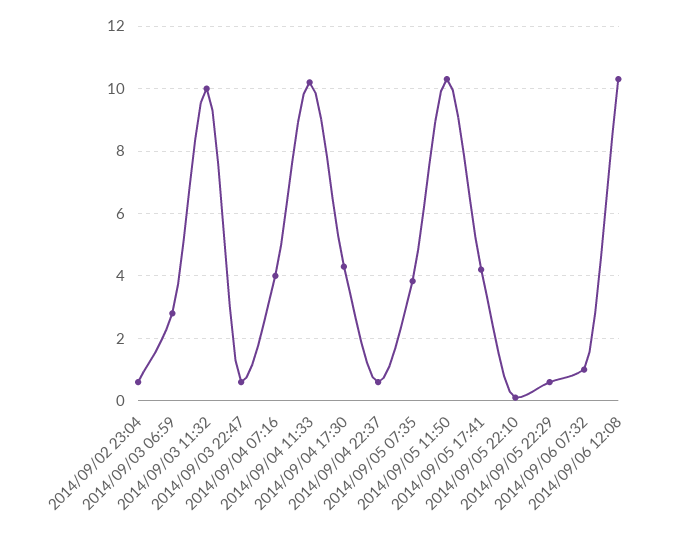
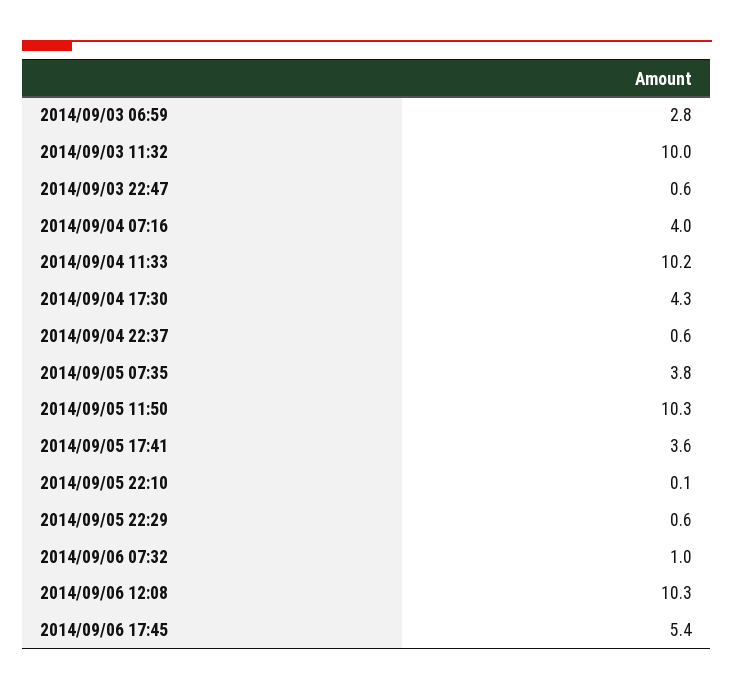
2014/09/02 23:04: 0.6 -> none
2014/09/05 17:41: 4.2 -> 3.6
2014/09/06 17:45: none -> 5.4

